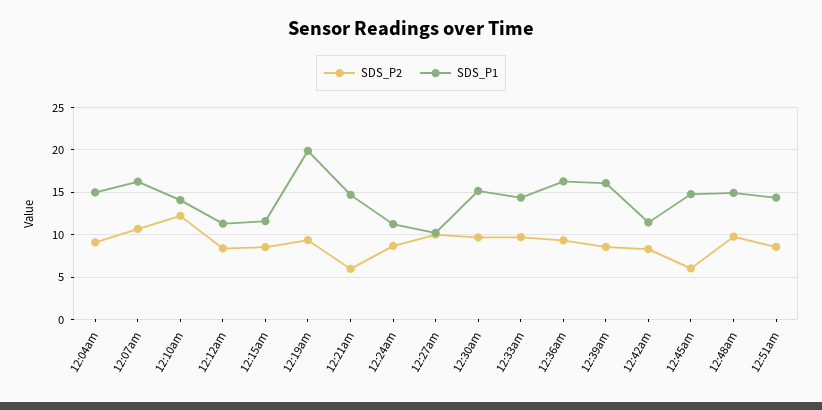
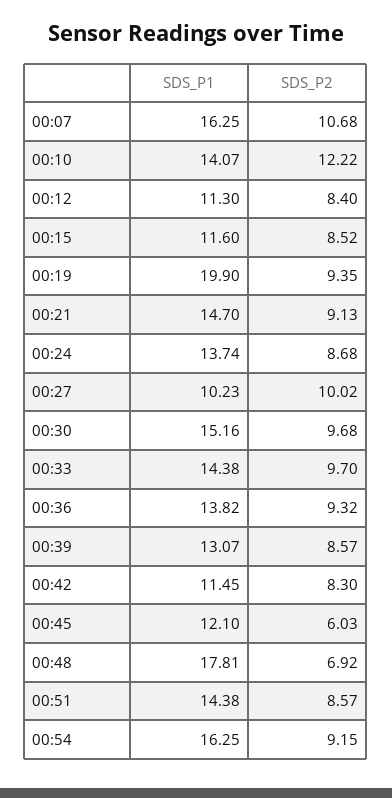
SDS_P2, 12:04am: 9 -> none
SDS_P1, 12:04am: 15 -> none
SDS_P2, 12:21am: 6 -> 9.13
SDS_P1, 12:24am: 11 -> 13.74
SDS_P1, 12:36am: 16 -> 13.82
SDS_P1, 12:39am: 16 -> 13.07
SDS_P1, 12:45am: 15 -> 12.1
SDS_P2, 12:48am: 10 -> 6.92
SDS_P1, 12:48am: 15 -> 17.81
SDS_P1, 00:54: none -> 16.25
SDS_P2, 00:54: none -> 9.15

